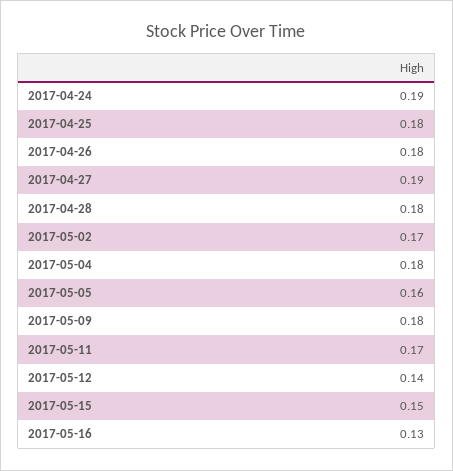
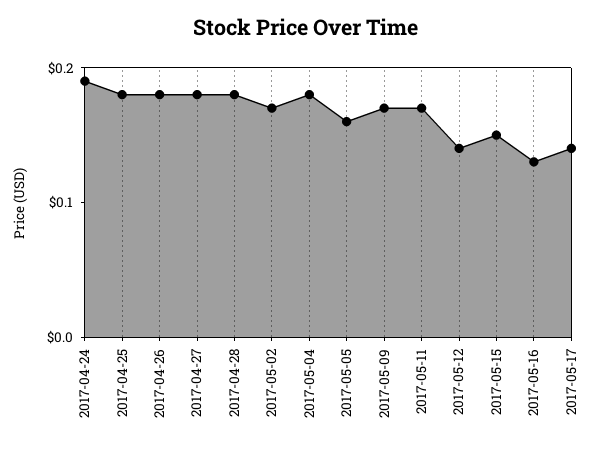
2017-04-27: 0.19 -> 0.18
2017-05-09: 0.18 -> 0.17
2017-05-17: none -> 0.14

